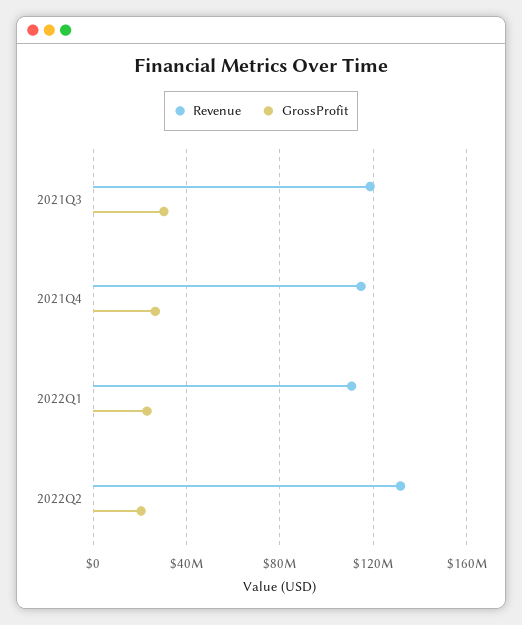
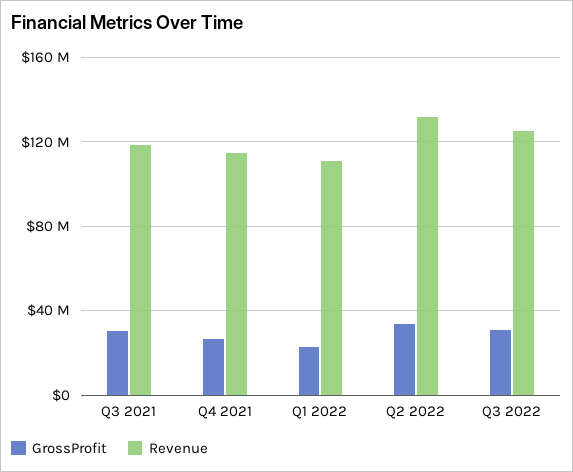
GrossProfit, 2022Q2: 20000000 -> 35000000
GrossProfit, Q3 2022: none -> 30000000
Revenue, Q3 2022: none -> 125000000

